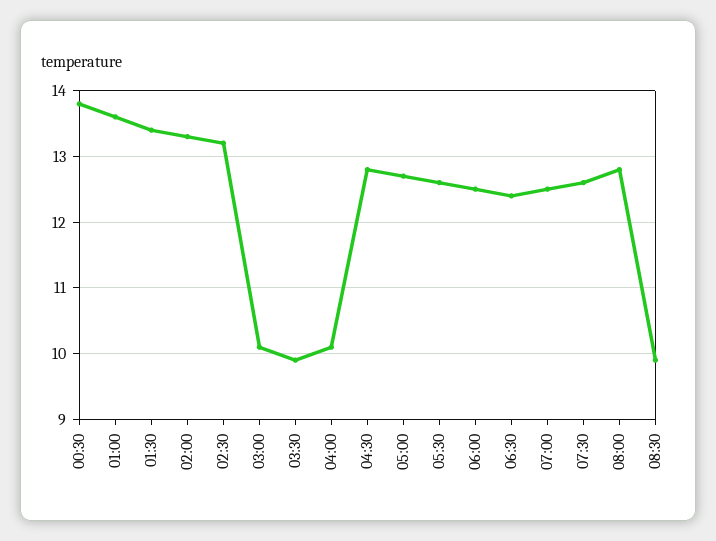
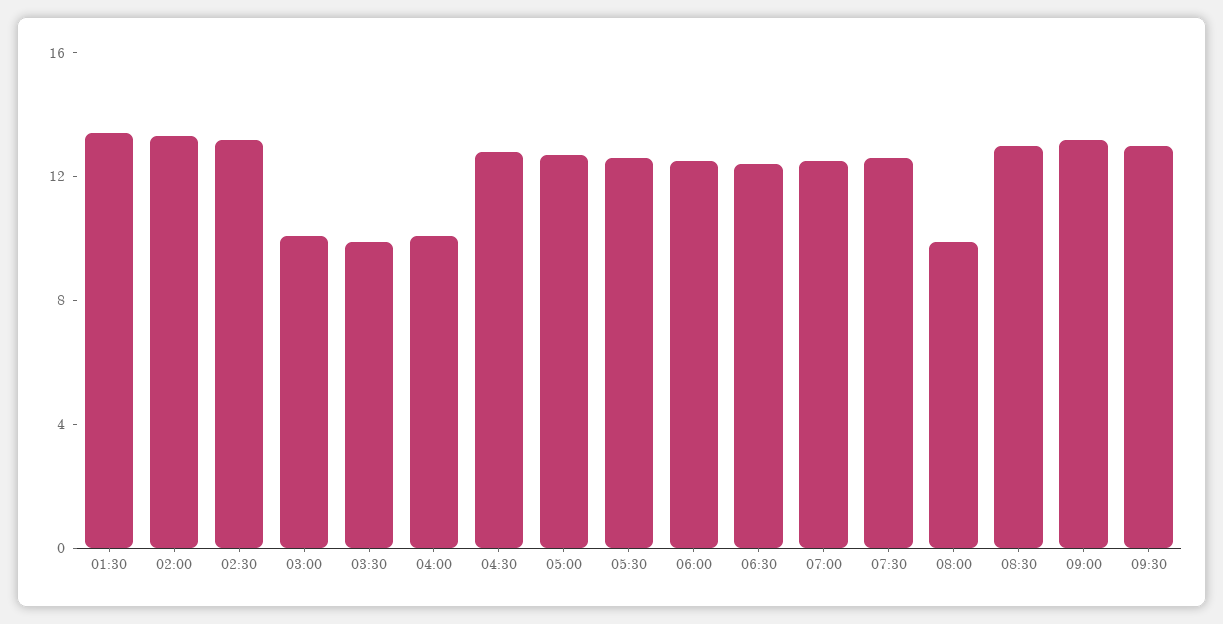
00:30: 13.8 -> none
01:00: 13.6 -> none
08:00: 12.8 -> 10
08:30: 9.9 -> 13
09:00: none -> 13
09:30: none -> 13

